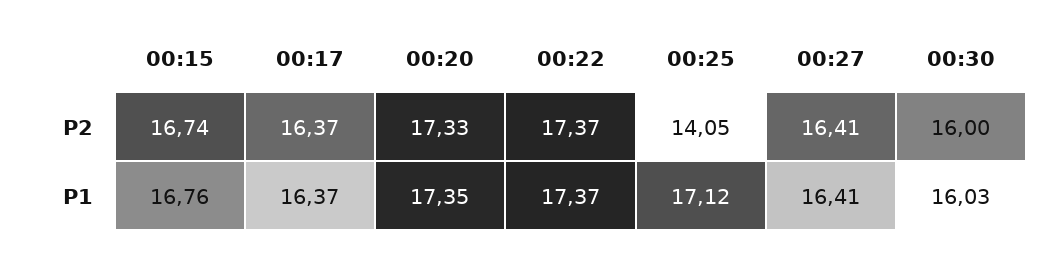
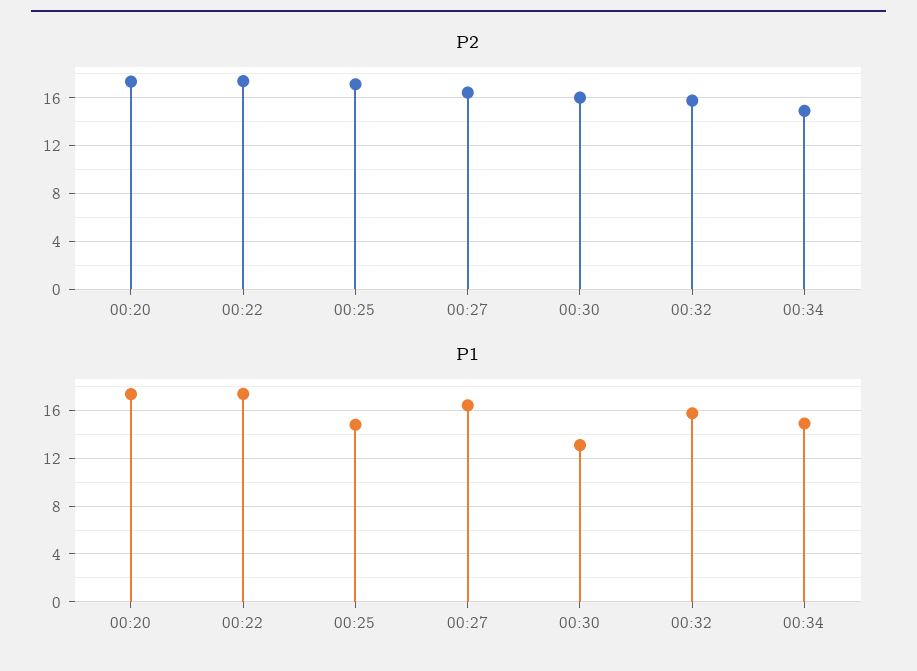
P2, 00:15: 16.74 -> none
P2, 00:17: 16.37 -> none
P2, 00:25: 14.05 -> 17
P1, 00:15: 16.76 -> none
P1, 00:17: 16.37 -> none
P1, 00:25: 17.12 -> 15
P1, 00:30: 16.03 -> 13
P2, 00:32: none -> 16
P2, 00:34: none -> 15
P1, 00:32: none -> 16
P1, 00:34: none -> 15

